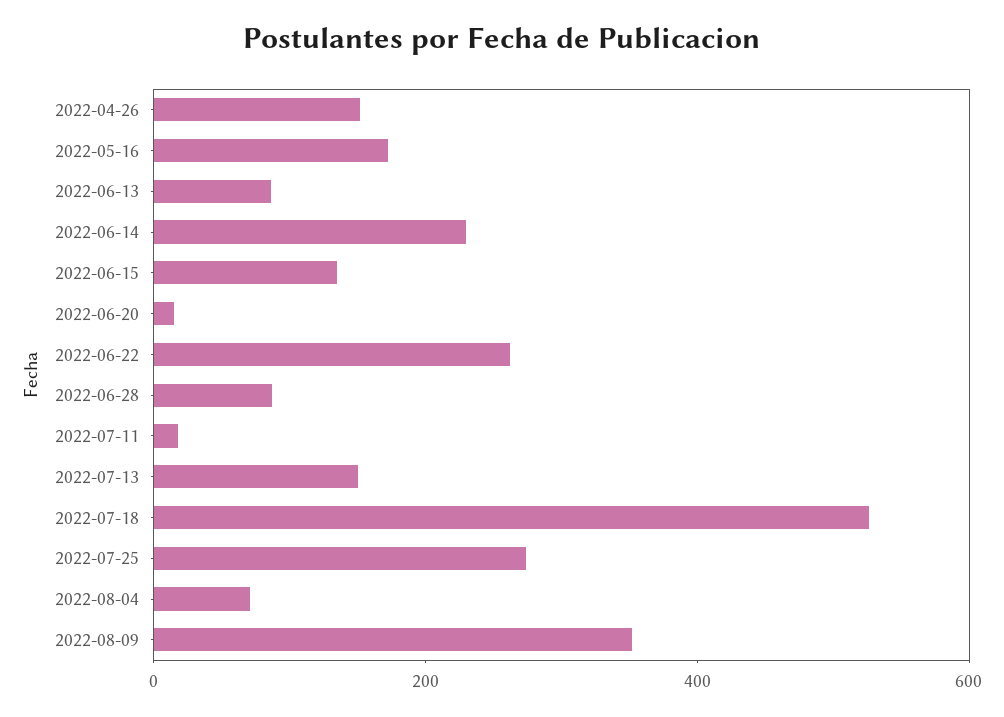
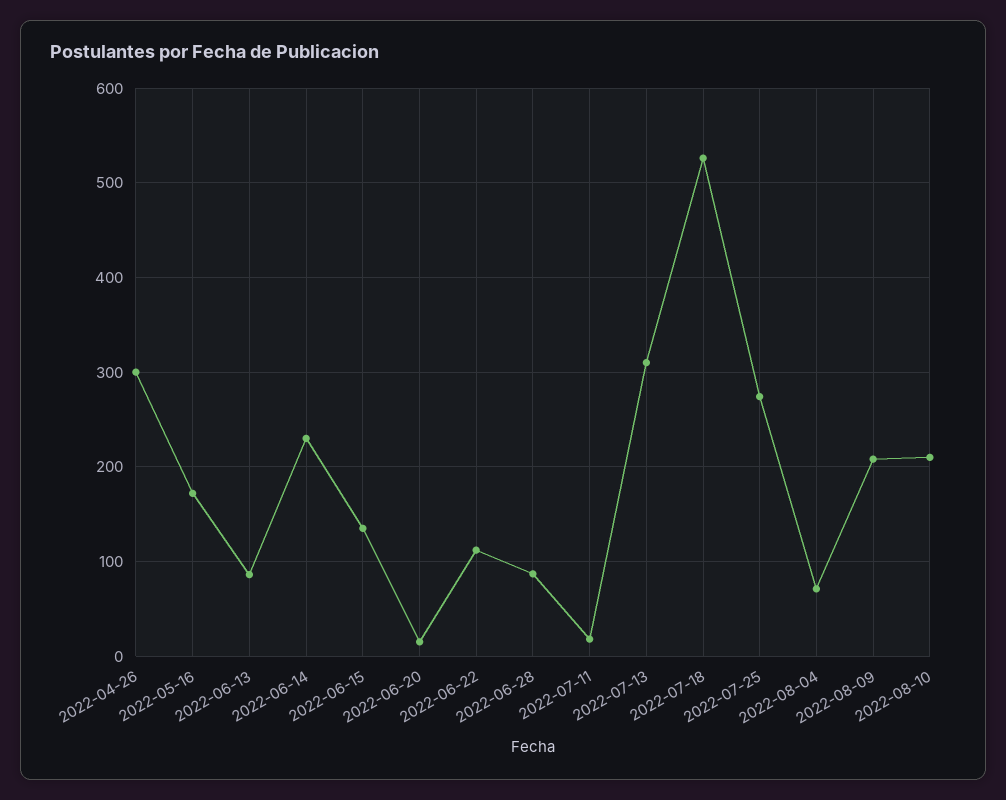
2022-04-26: 150 -> 300
2022-06-22: 250 -> 110
2022-07-13: 150 -> 310
2022-08-09: 350 -> 210
2022-08-10: none -> 210

